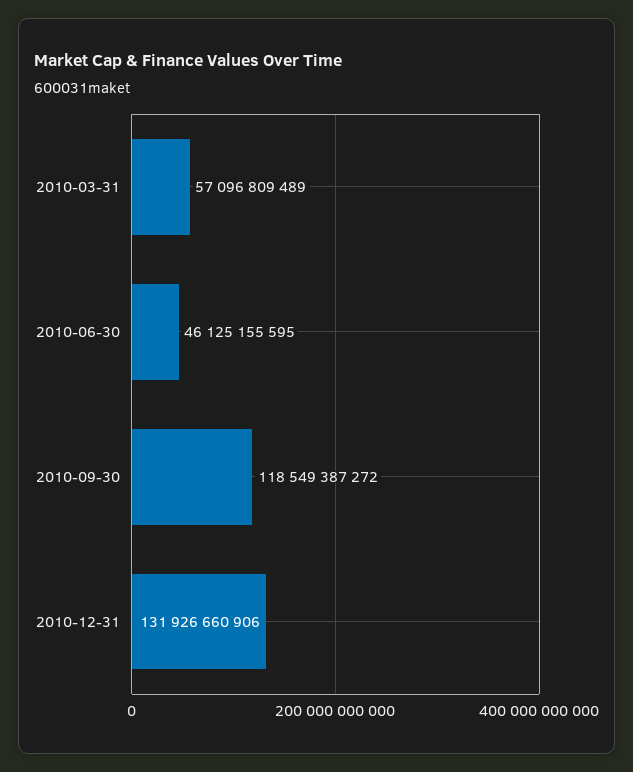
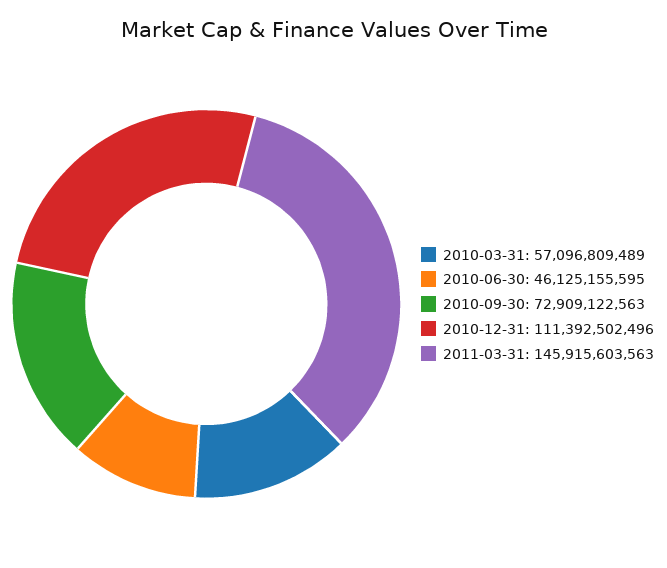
2010-09-30: 118549387272 -> 72909122563
2010-12-31: 131926660906 -> 111392502496
2011-03-31: none -> 145915603563

